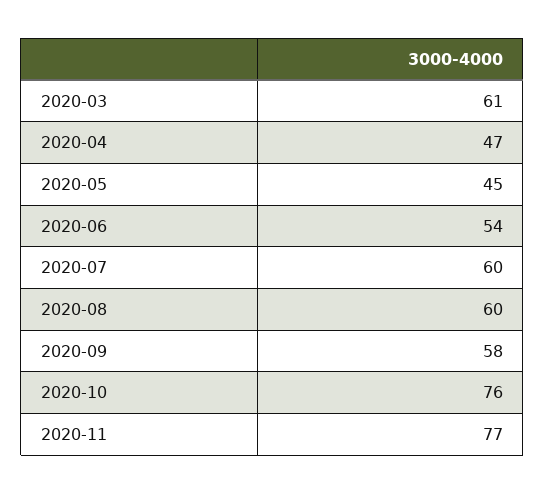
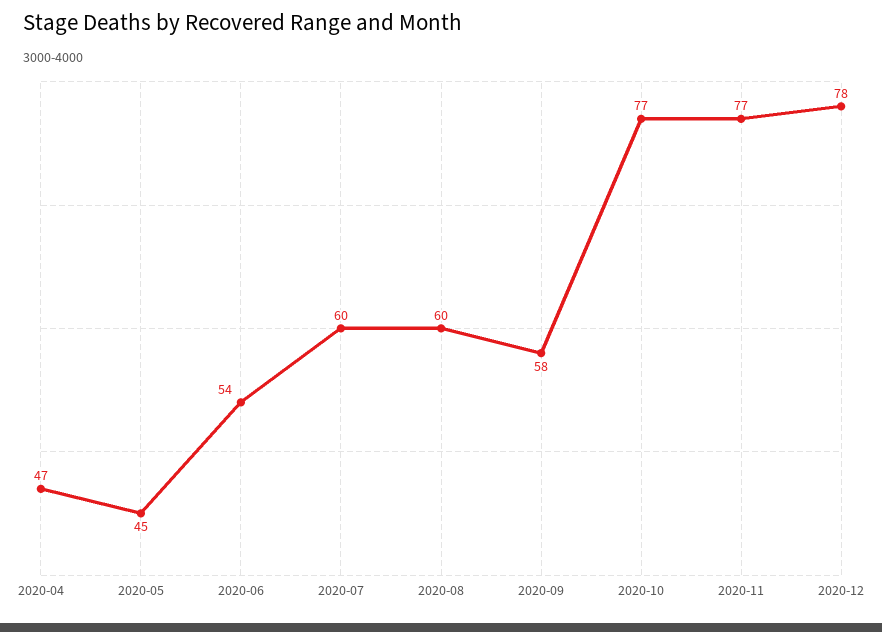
2020-03: 61 -> none
2020-10: 76 -> 77
2020-12: none -> 78

